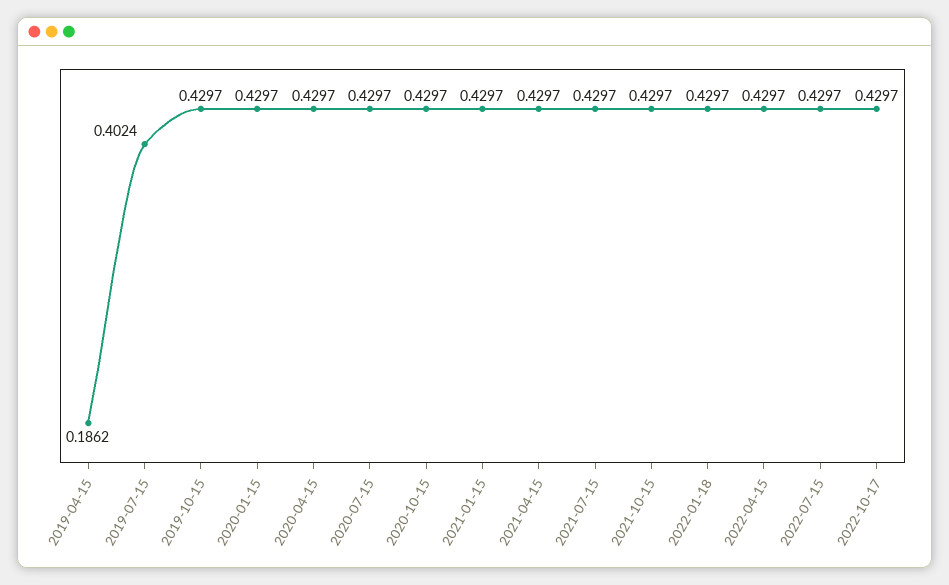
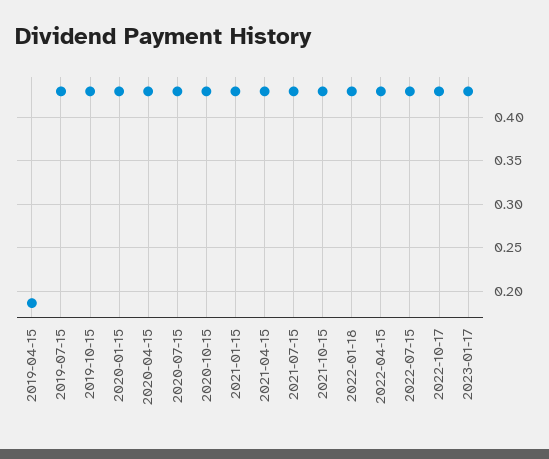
2019-07-15: 0.4024 -> 0.43
2023-01-17: none -> 0.43

